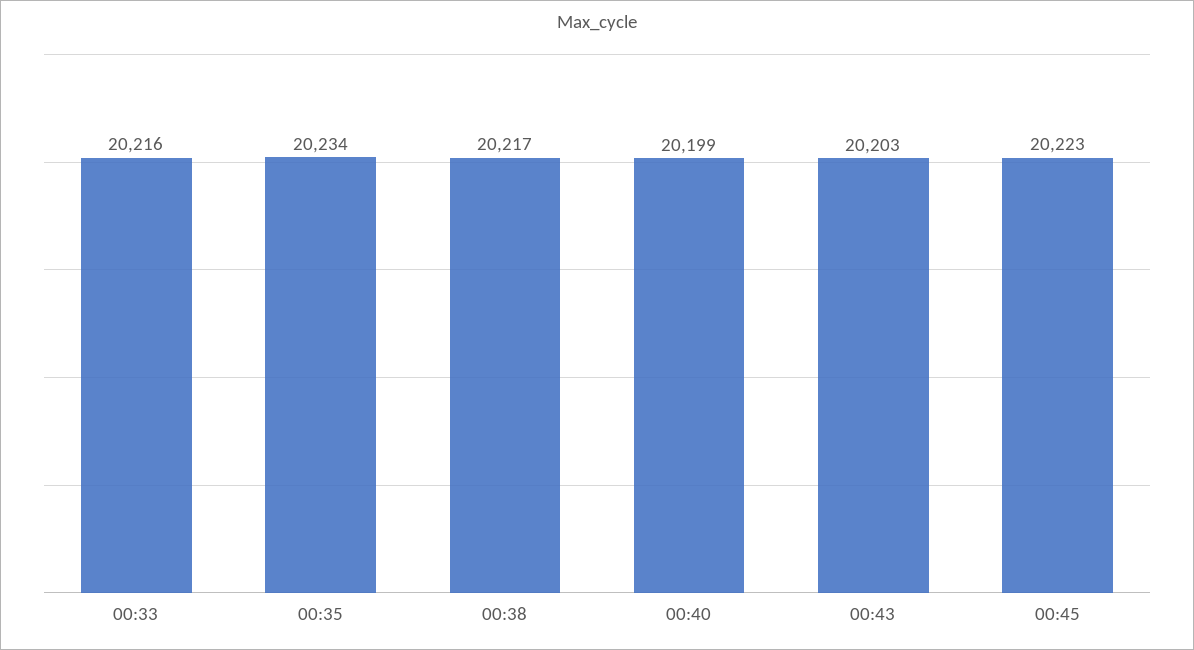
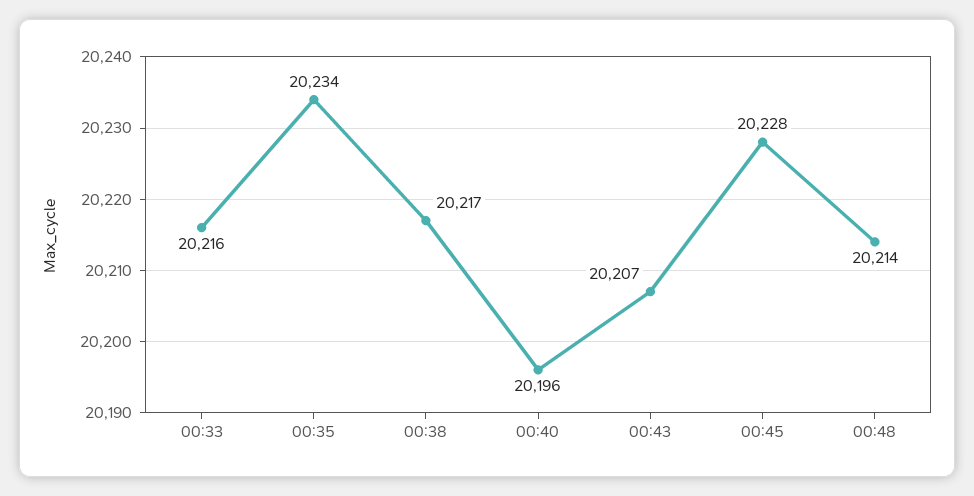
00:40: 20199 -> 20196
00:43: 20203 -> 20207
00:45: 20223 -> 20228
00:48: none -> 20214

